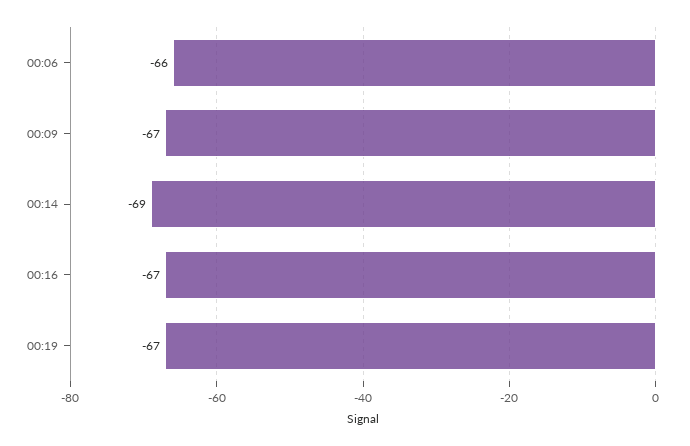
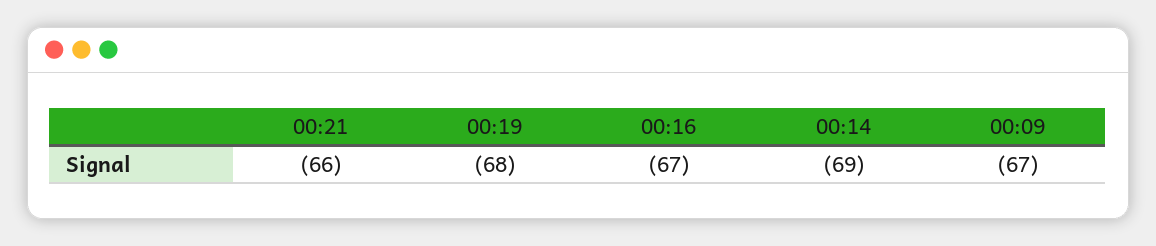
00:06: -66 -> none
00:19: -67 -> -68
00:21: none -> -66

